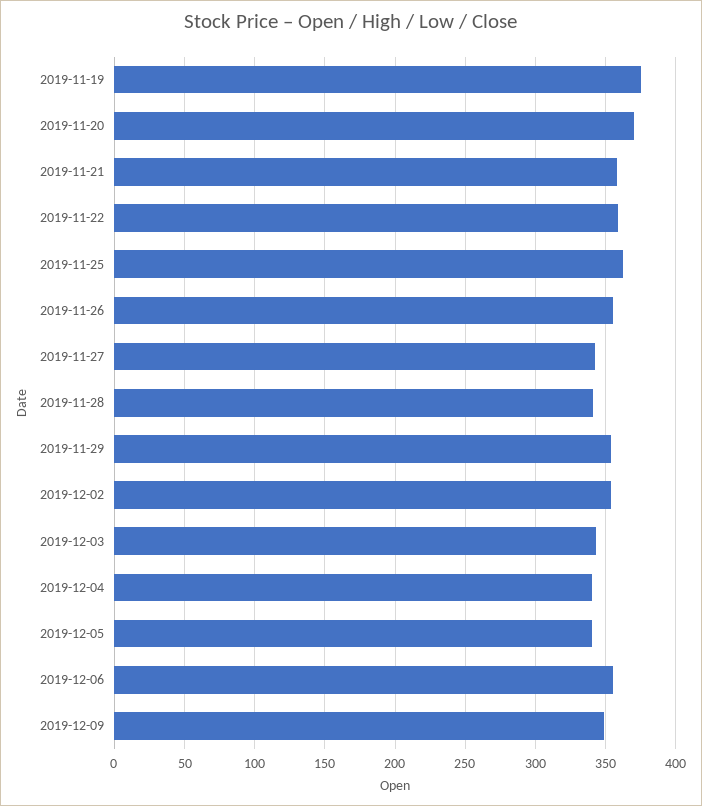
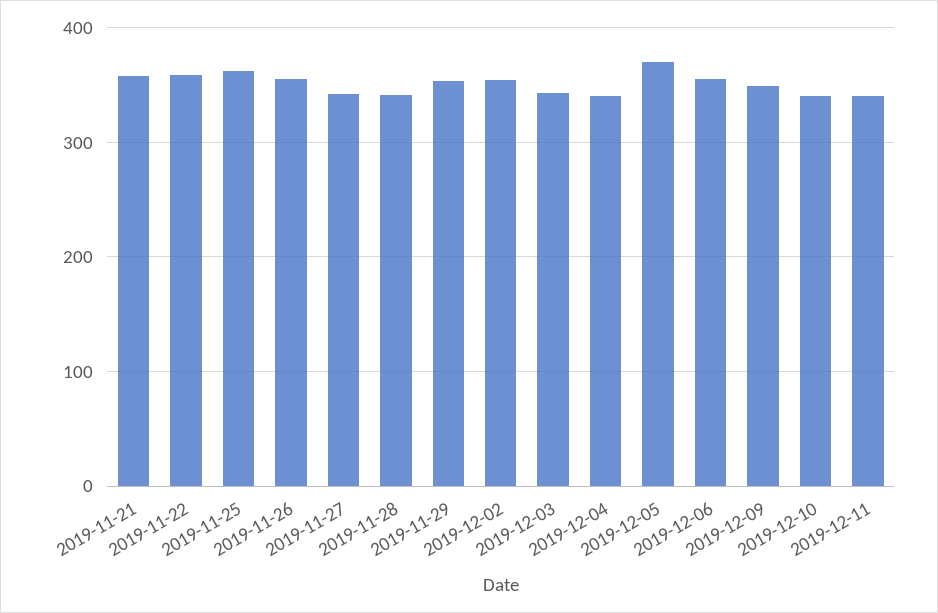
2019-11-19: 375 -> none
2019-11-20: 370 -> none
2019-12-05: 340 -> 370
2019-12-10: none -> 340
2019-12-11: none -> 340

